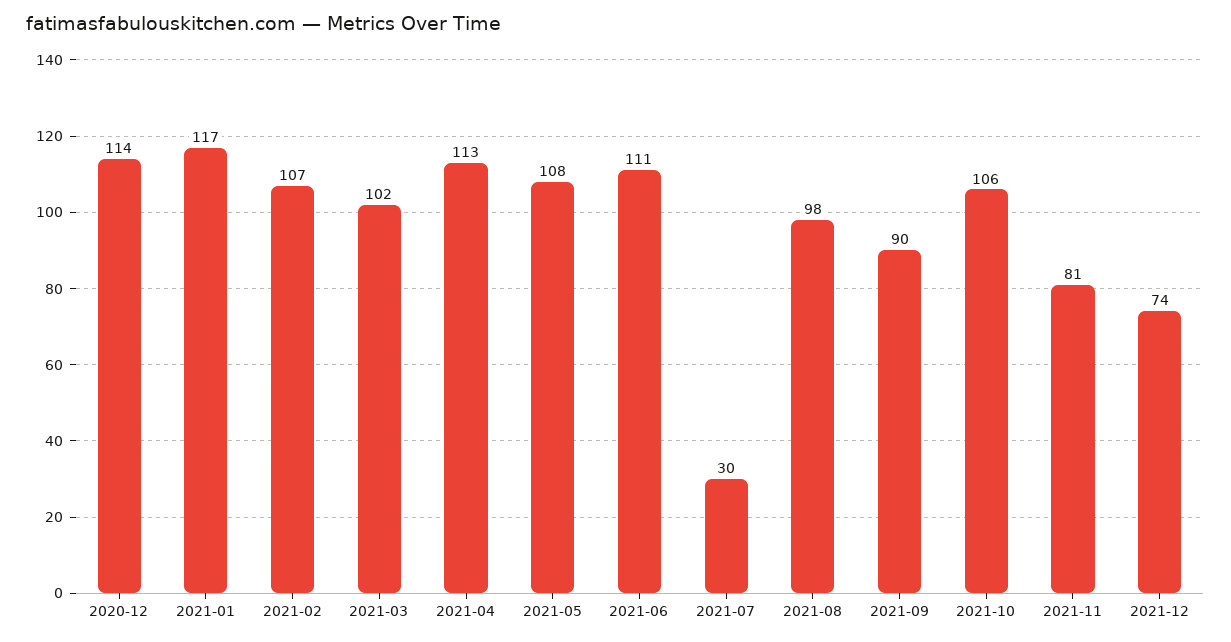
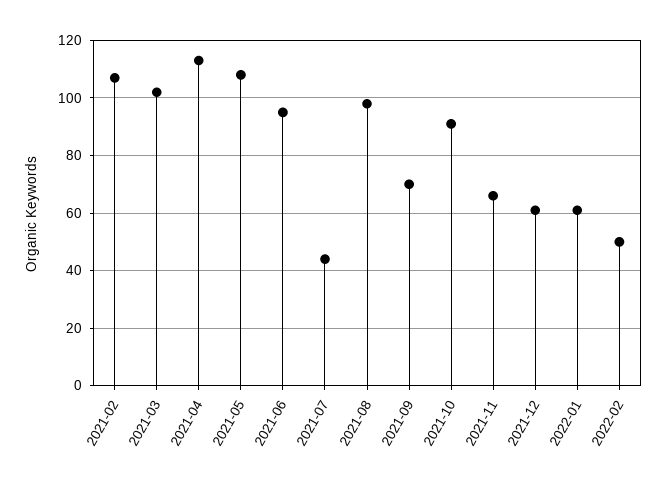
2020-12: 114 -> none
2021-01: 117 -> none
2021-06: 111 -> 95
2021-07: 30 -> 45
2021-09: 90 -> 70
2021-10: 106 -> 90
2021-11: 81 -> 65
2021-12: 74 -> 60
2022-01: none -> 60
2022-02: none -> 50

